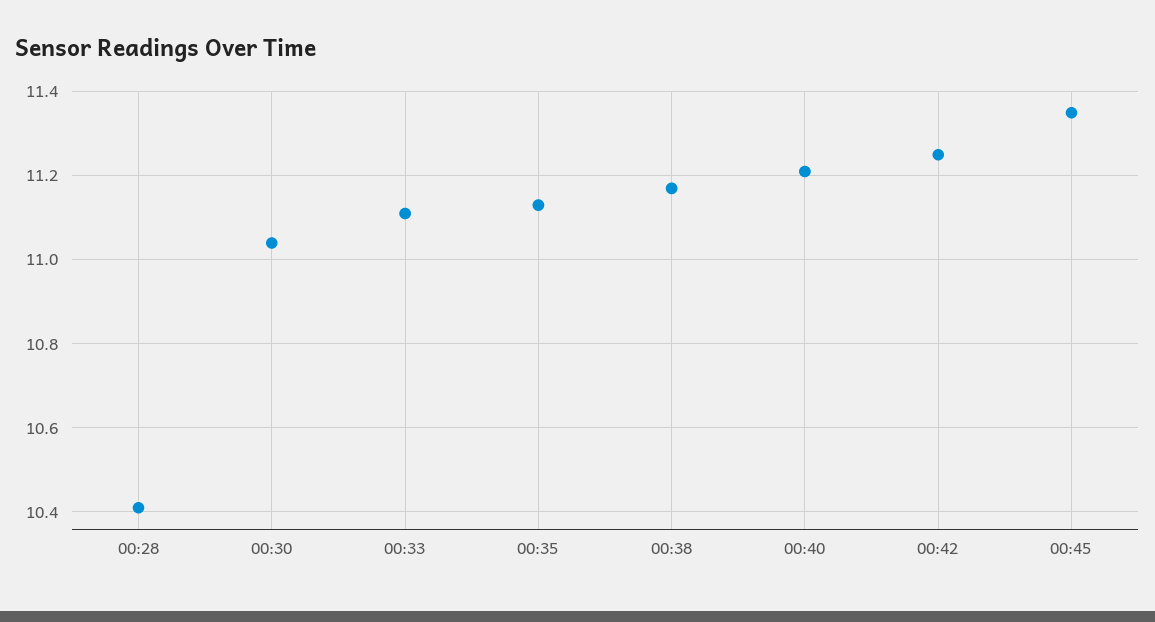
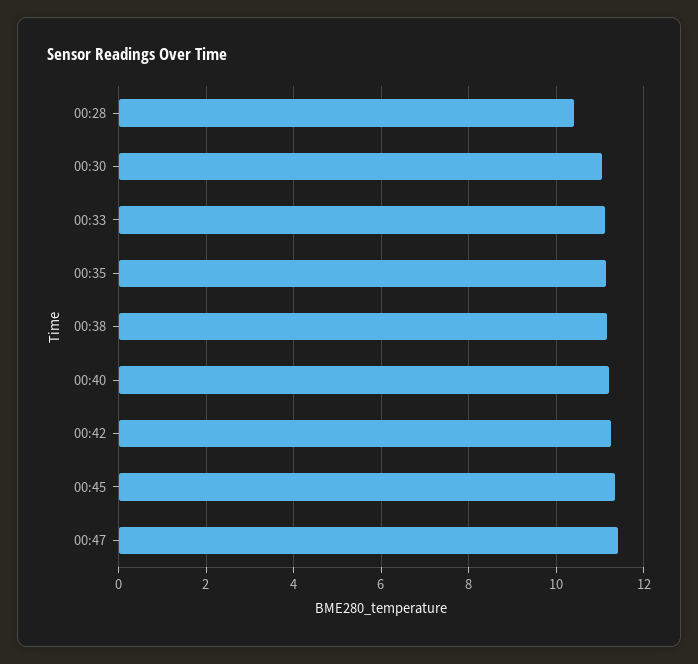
00:47: none -> 11.4

